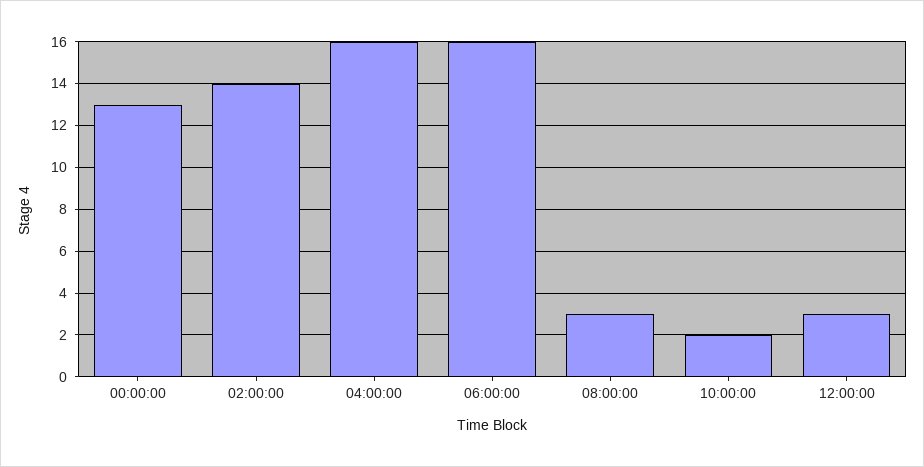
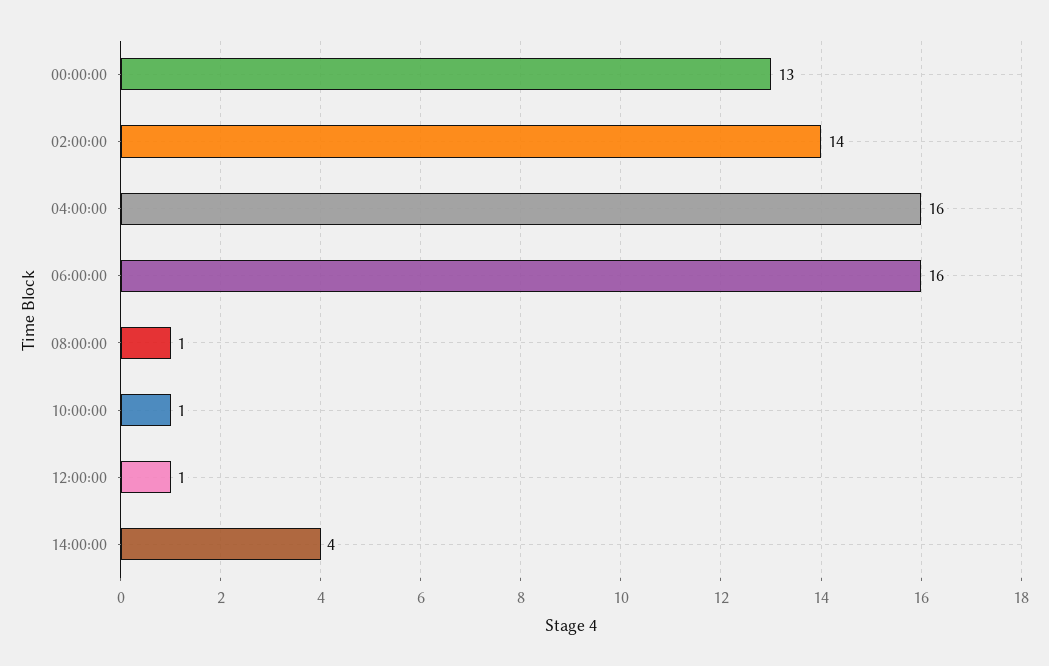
08:00:00: 3 -> 1
10:00:00: 2 -> 1
12:00:00: 3 -> 1
14:00:00: none -> 4

